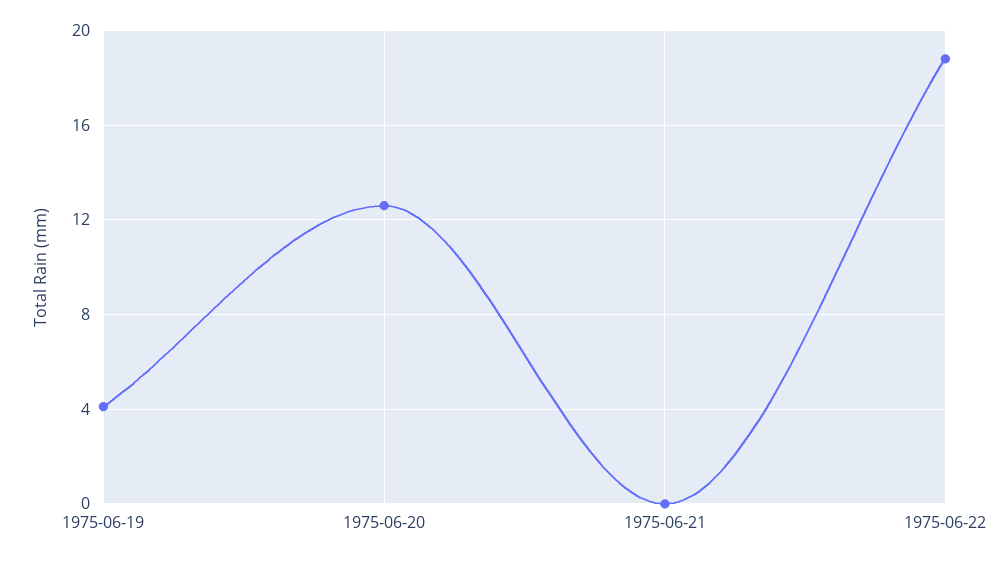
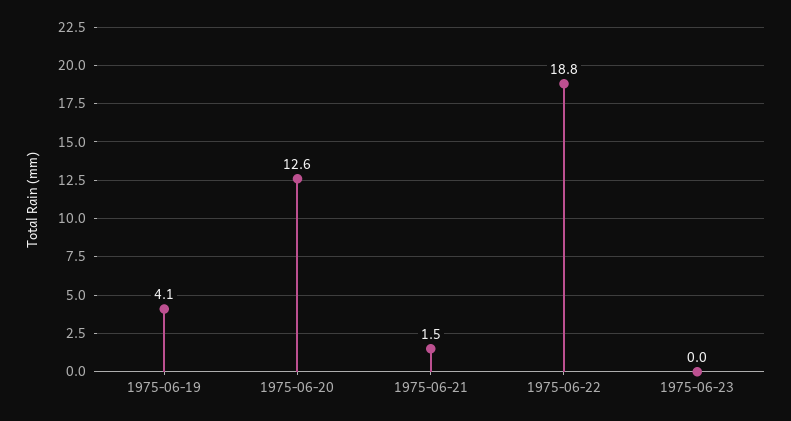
1975-06-21: 0 -> 1.5
1975-06-23: none -> 0

